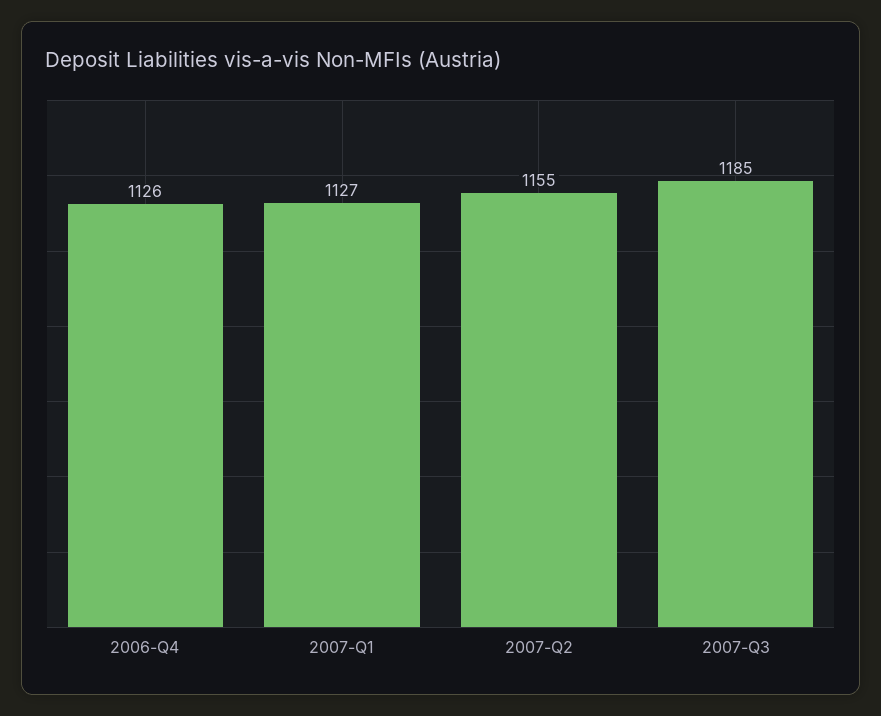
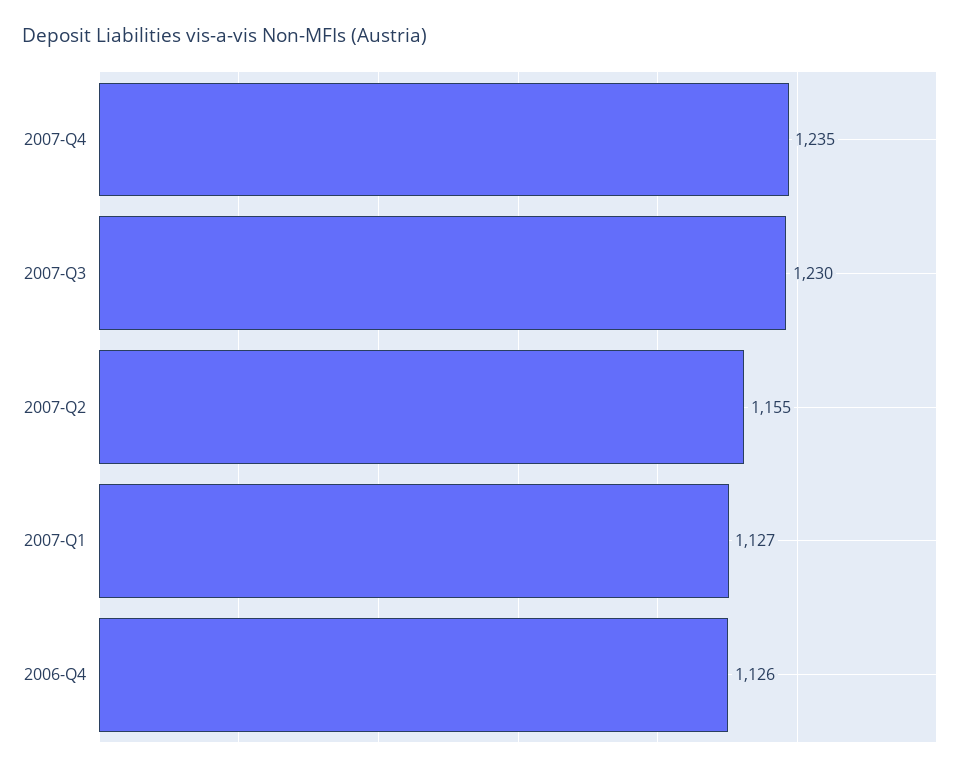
2007-Q3: 1185 -> 1230
2007-Q4: none -> 1235

